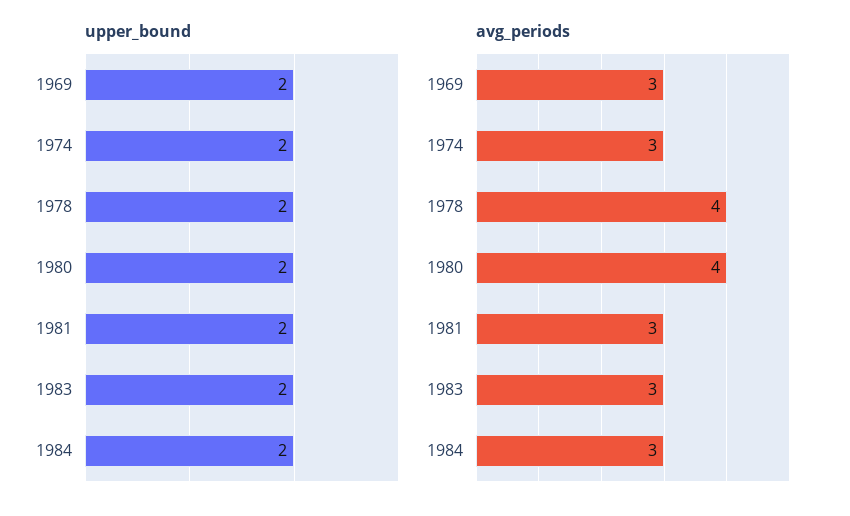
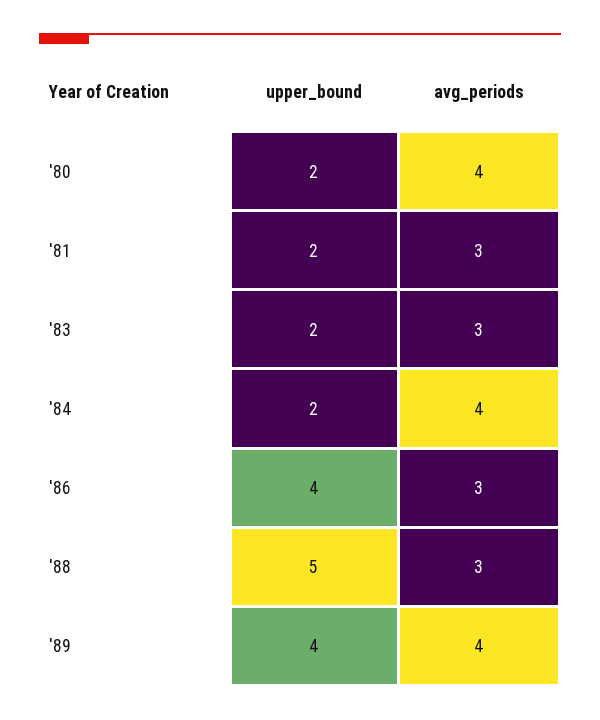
upper_bound, 1969: 2 -> none
upper_bound, 1974: 2 -> none
upper_bound, 1978: 2 -> none
avg_periods, 1969: 3 -> none
avg_periods, 1974: 3 -> none
avg_periods, 1978: 4 -> none
avg_periods, 1984: 3 -> 4
upper_bound, '86: none -> 4
avg_periods, '86: none -> 3
upper_bound, '88: none -> 5
avg_periods, '88: none -> 3
upper_bound, '89: none -> 4
avg_periods, '89: none -> 4

